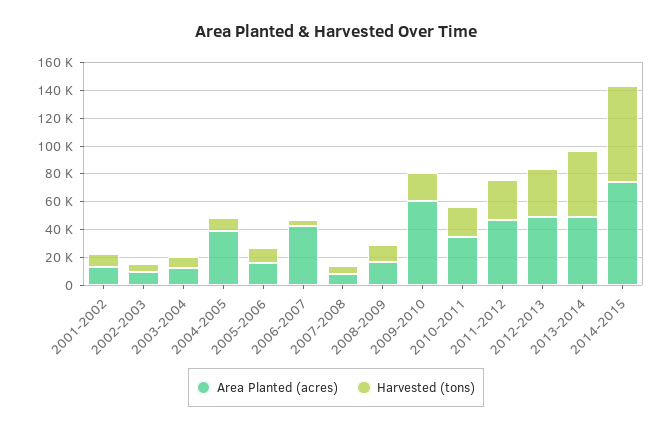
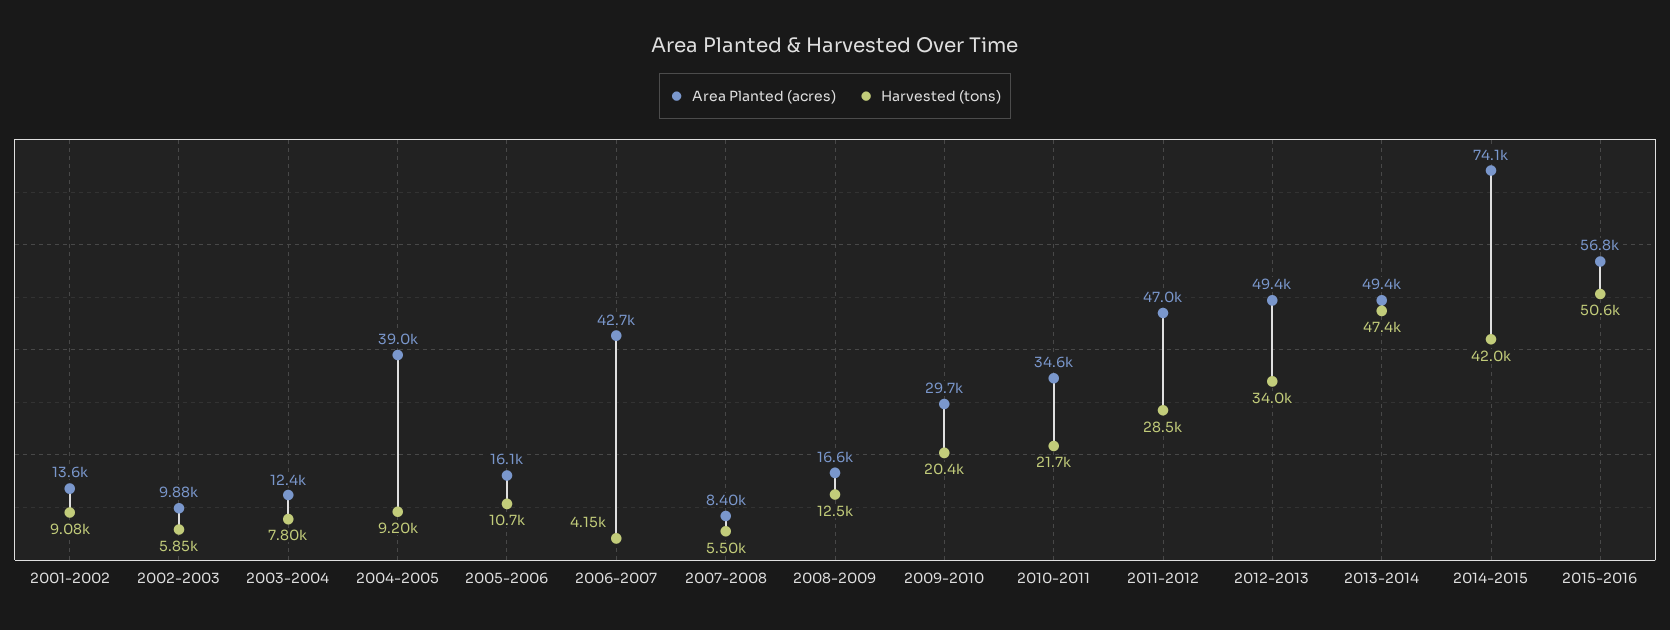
Area Planted (acres), 2009-2010: 60000 -> 29700
Harvested (tons), 2014-2015: 70000 -> 42000
Area Planted (acres), 2015-2016: none -> 56800
Harvested (tons), 2015-2016: none -> 50600

